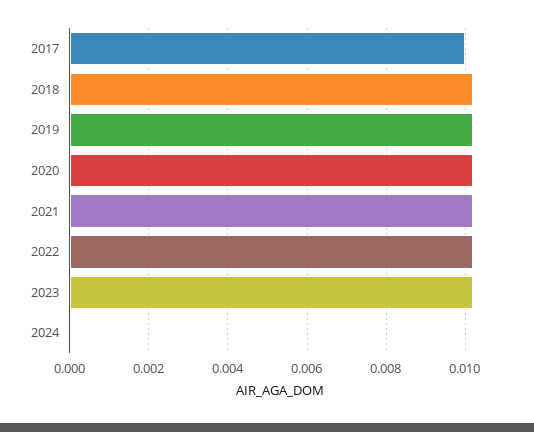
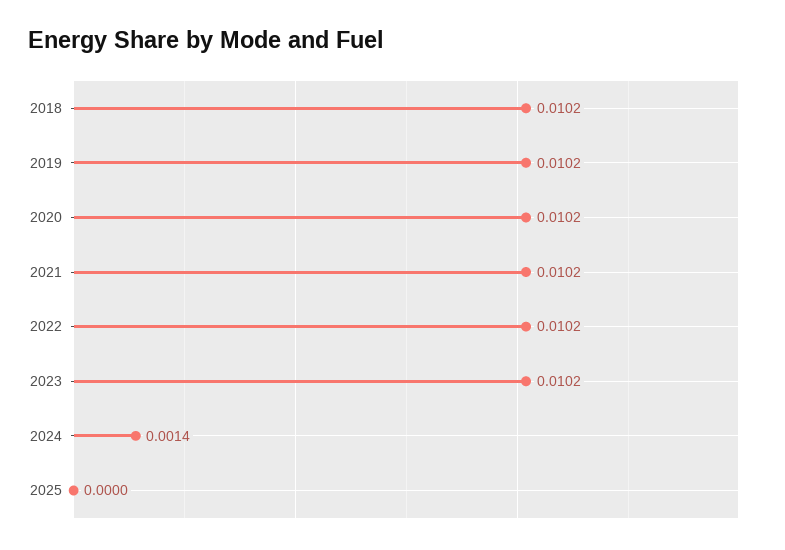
2017: 0.01 -> none
2024: 0 -> 0.0014
2025: none -> 0

